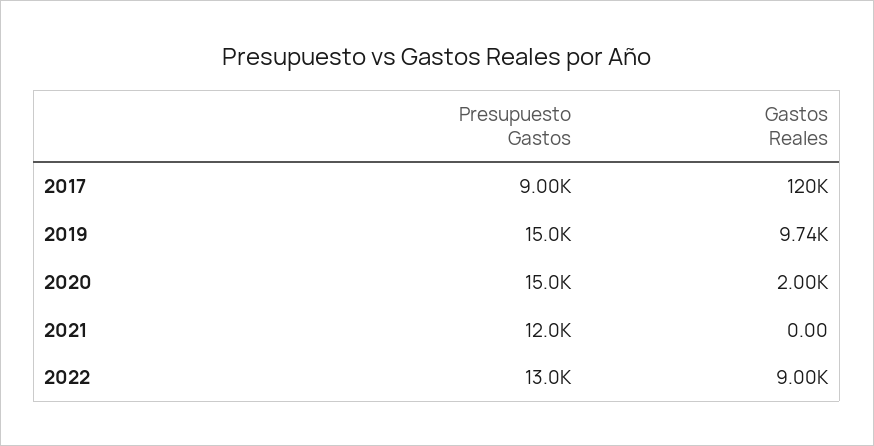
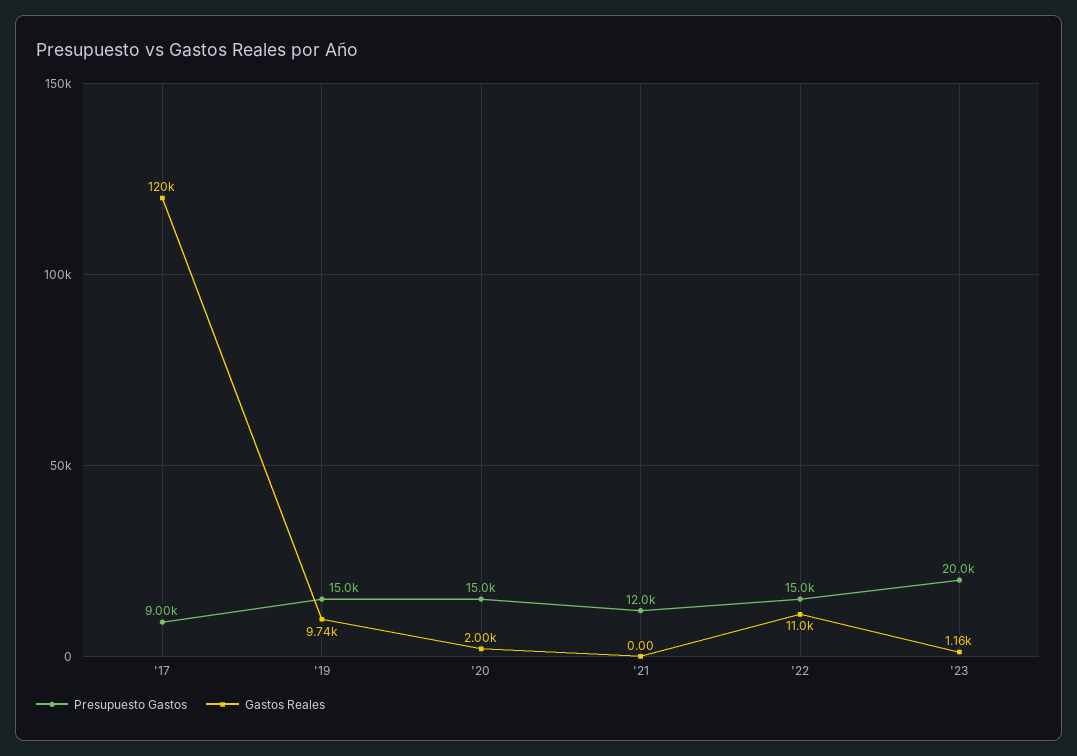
Presupuesto Gastos, 2022: 13000 -> 15000
Gastos Reales, 2022: 9000 -> 11000
Presupuesto Gastos, '23: none -> 20000
Gastos Reales, '23: none -> 1160

